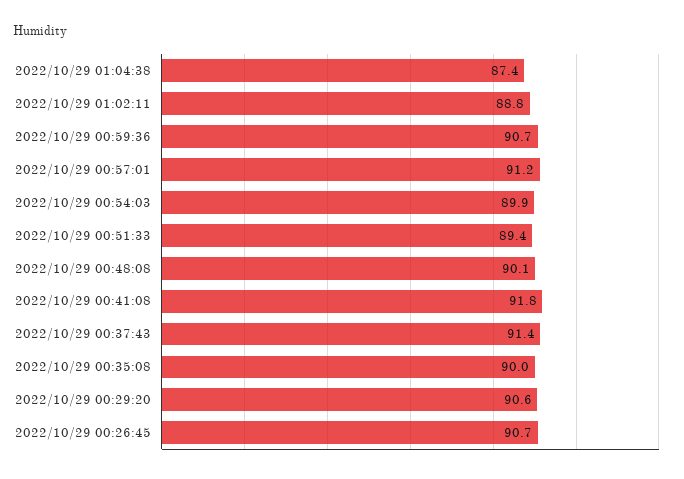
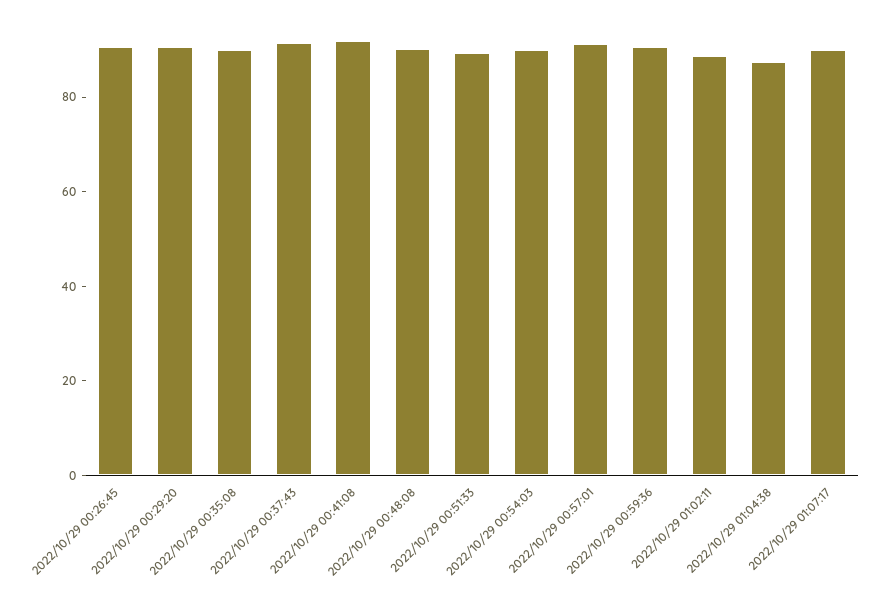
2022/10/29 01:07:17: none -> 90

